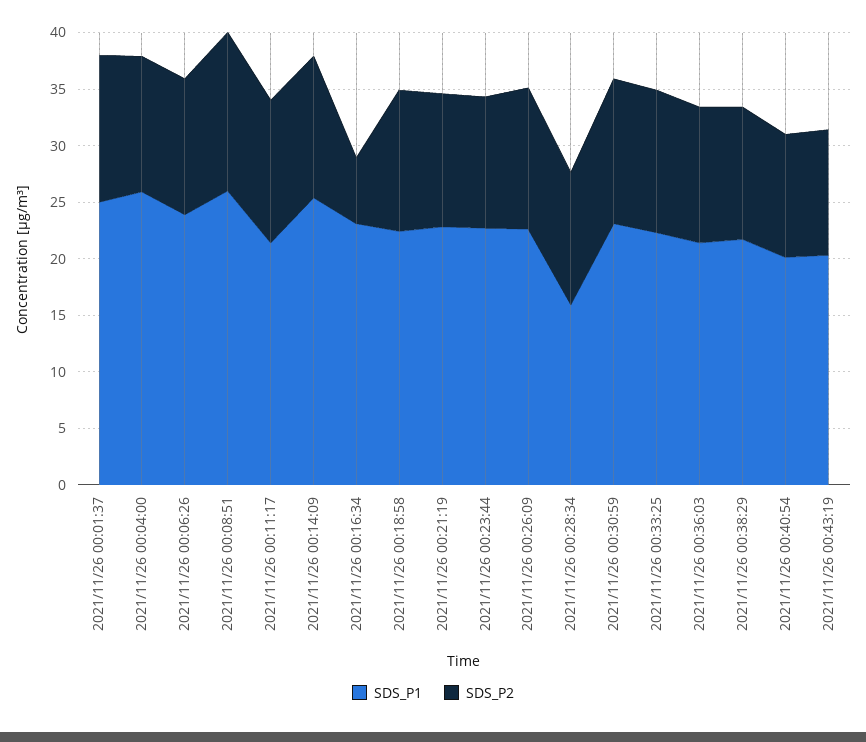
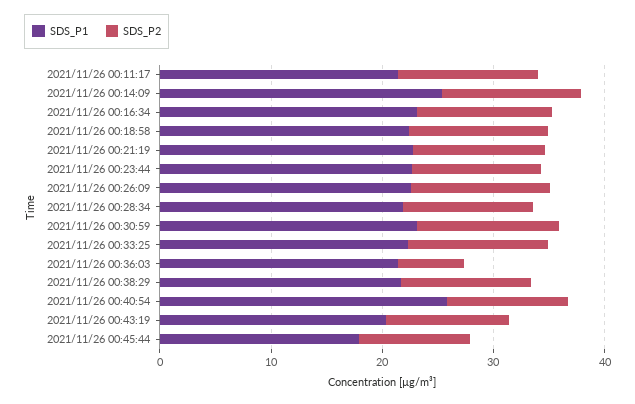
SDS_P1, 2021/11/26 00:01:37: 25 -> none
SDS_P2, 2021/11/26 00:01:37: 13 -> none
SDS_P1, 2021/11/26 00:04:00: 26 -> none
SDS_P2, 2021/11/26 00:04:00: 12 -> none
SDS_P1, 2021/11/26 00:06:26: 24 -> none
SDS_P2, 2021/11/26 00:06:26: 12 -> none
SDS_P1, 2021/11/26 00:08:51: 26 -> none
SDS_P2, 2021/11/26 00:08:51: 14 -> none
SDS_P2, 2021/11/26 00:16:34: 6 -> 12
SDS_P1, 2021/11/26 00:28:34: 16 -> 22
SDS_P2, 2021/11/26 00:36:03: 12 -> 6
SDS_P1, 2021/11/26 00:40:54: 20 -> 26
SDS_P1, 2021/11/26 00:45:44: none -> 18
SDS_P2, 2021/11/26 00:45:44: none -> 10

